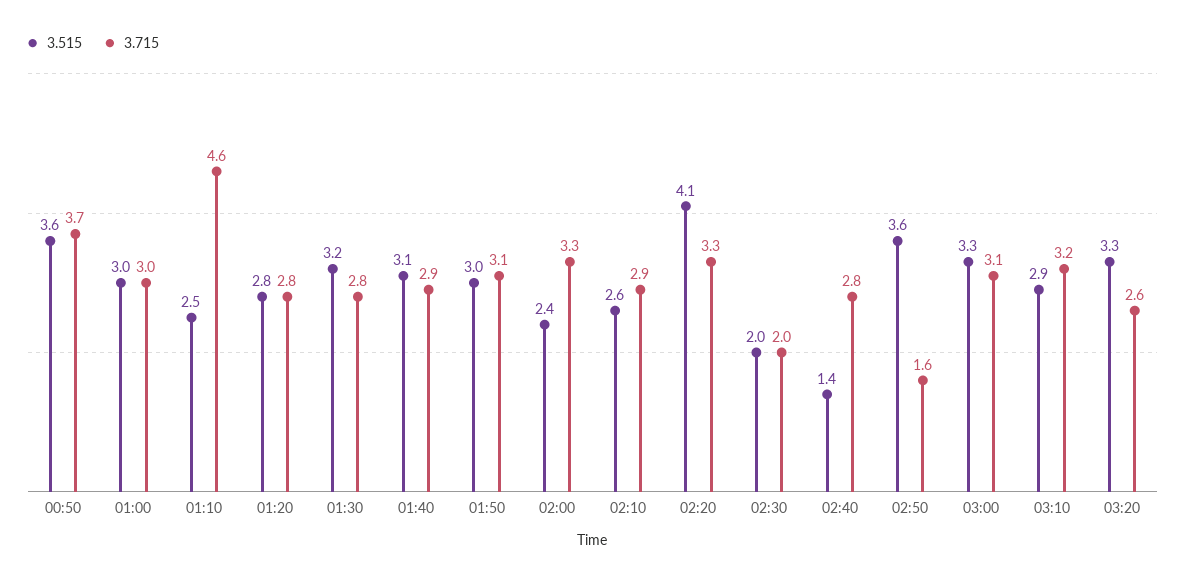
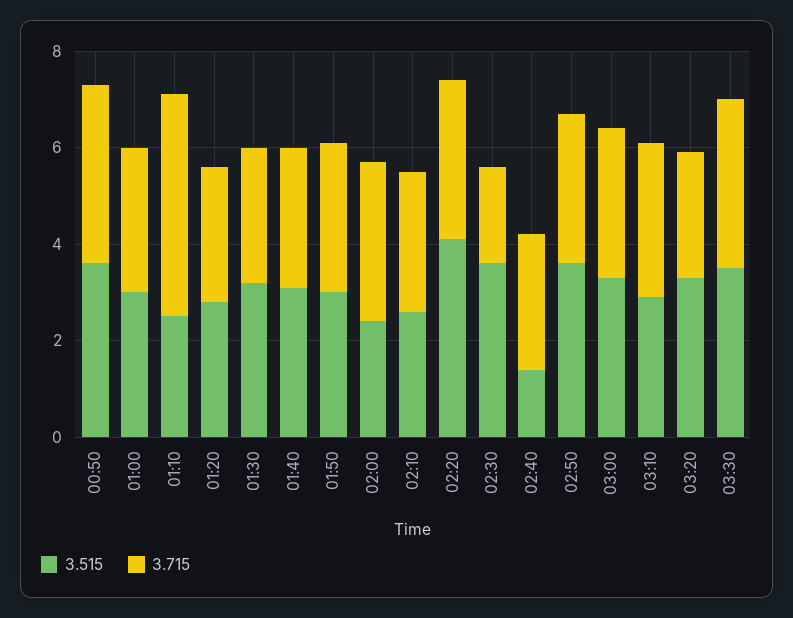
3.515, 02:30: 2 -> 3.5
3.715, 02:50: 1.6 -> 3
3.515, 03:30: none -> 3.5
3.715, 03:30: none -> 3.5

